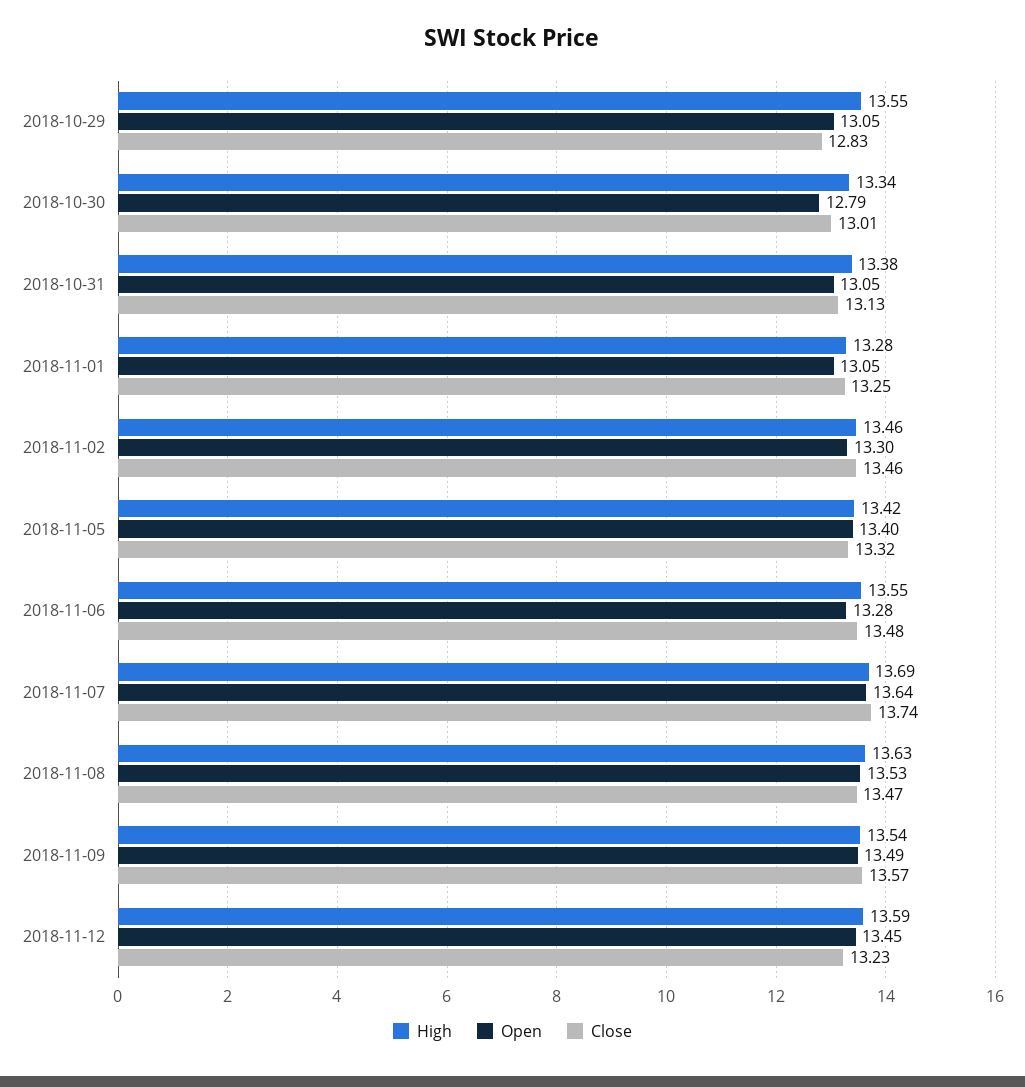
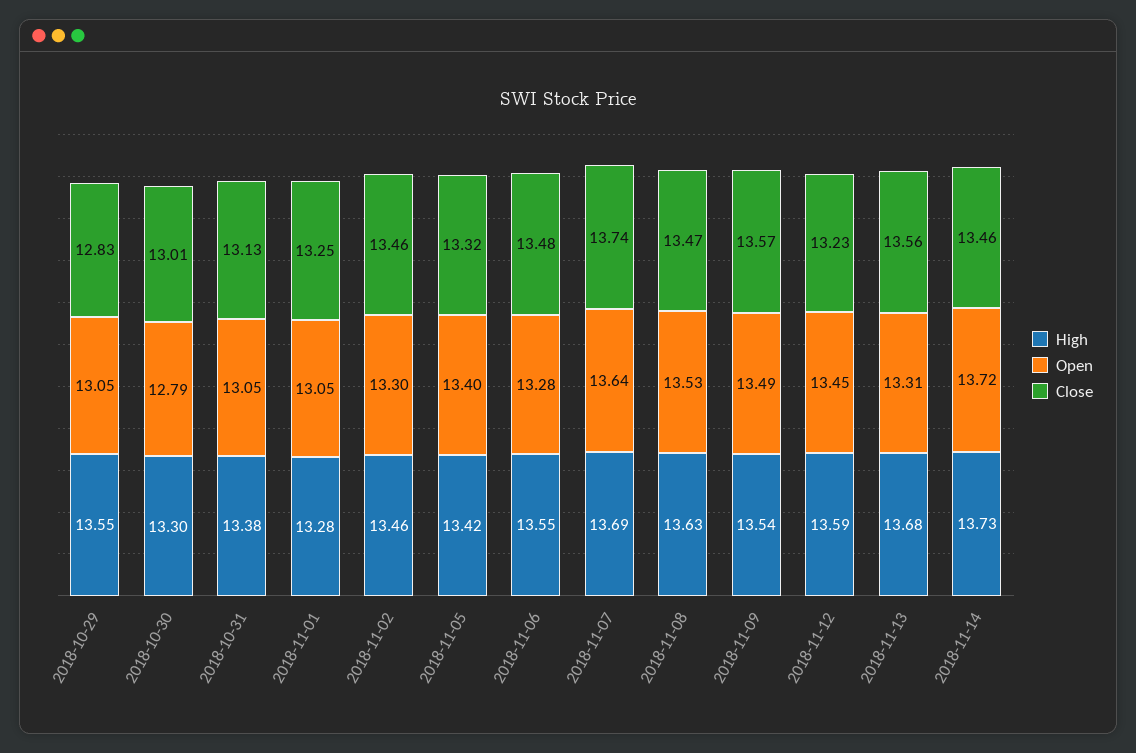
High, 2018-10-30: 13.34 -> 13.3
High, 2018-11-13: none -> 13.68
Open, 2018-11-13: none -> 13.31
Close, 2018-11-13: none -> 13.56
High, 2018-11-14: none -> 13.73
Open, 2018-11-14: none -> 13.72
Close, 2018-11-14: none -> 13.46

